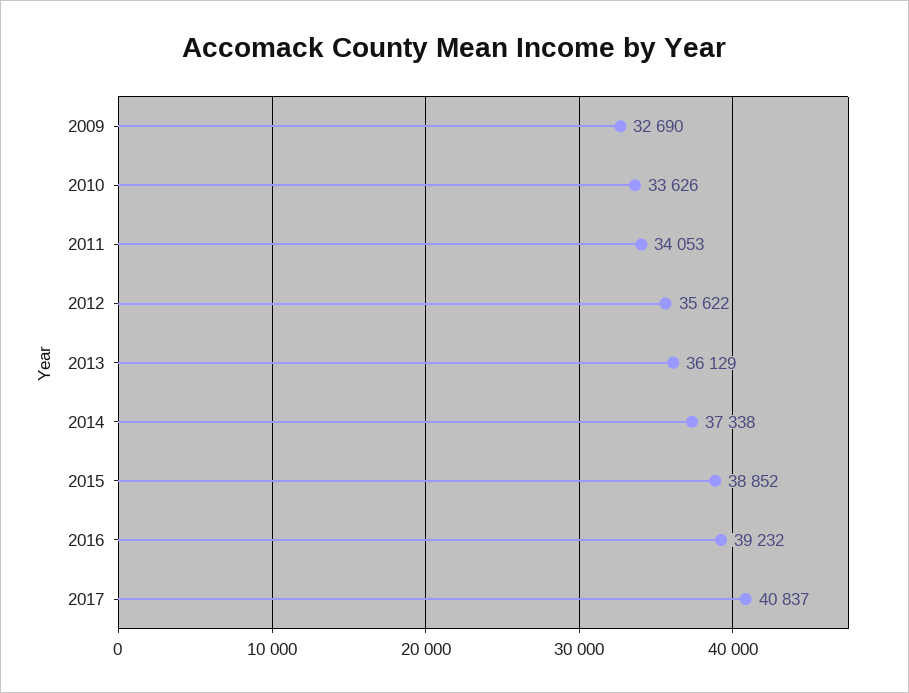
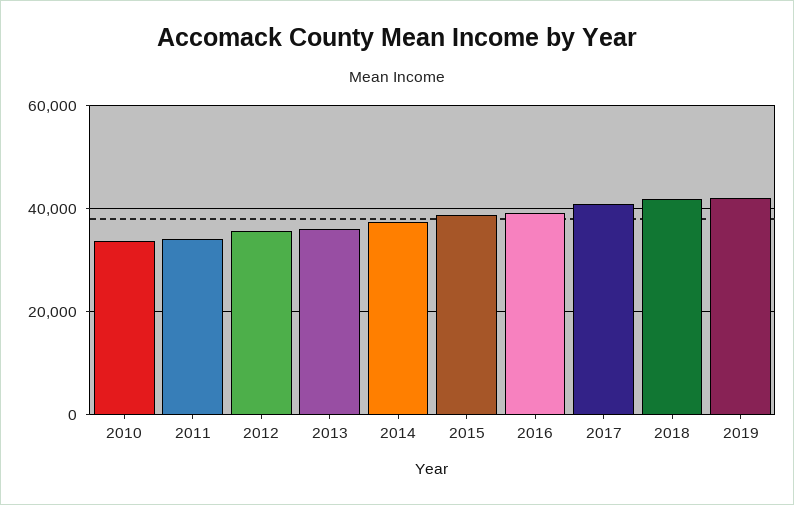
2009: 32690 -> none
2018: none -> 42000
2019: none -> 42000

